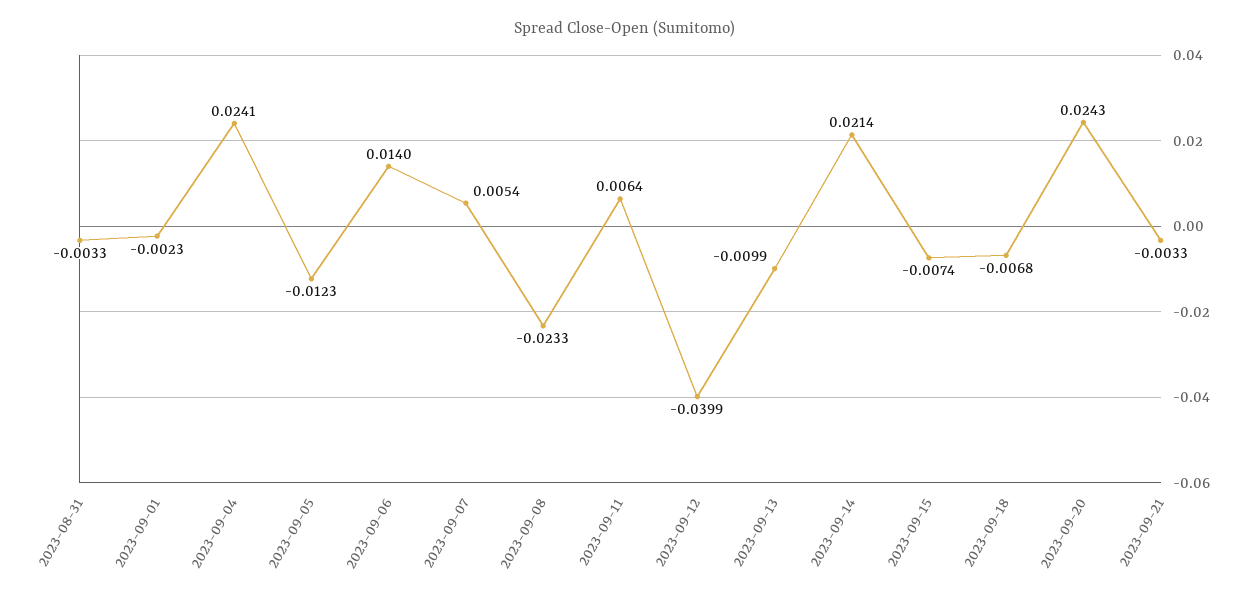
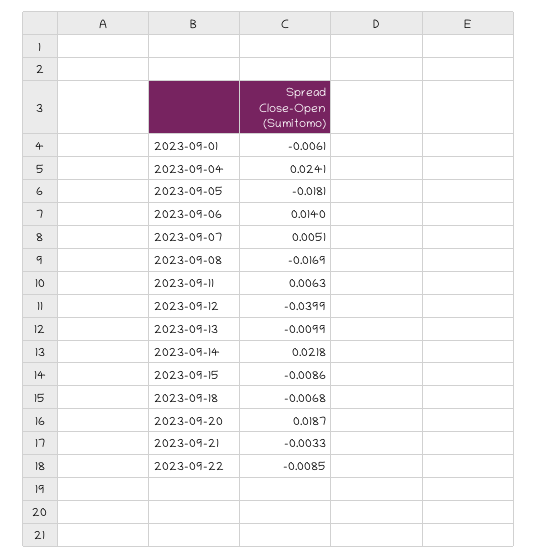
2023-08-31: -0.0033 -> none
2023-09-01: -0.0023 -> -0.0061
2023-09-05: -0.0123 -> -0.0181
2023-09-07: 0.0054 -> 0.0051
2023-09-08: -0.0233 -> -0.0169
2023-09-11: 0.0064 -> 0.0063
2023-09-14: 0.0214 -> 0.0218
2023-09-15: -0.0074 -> -0.0086
2023-09-20: 0.0243 -> 0.0187
2023-09-22: none -> -0.0085

